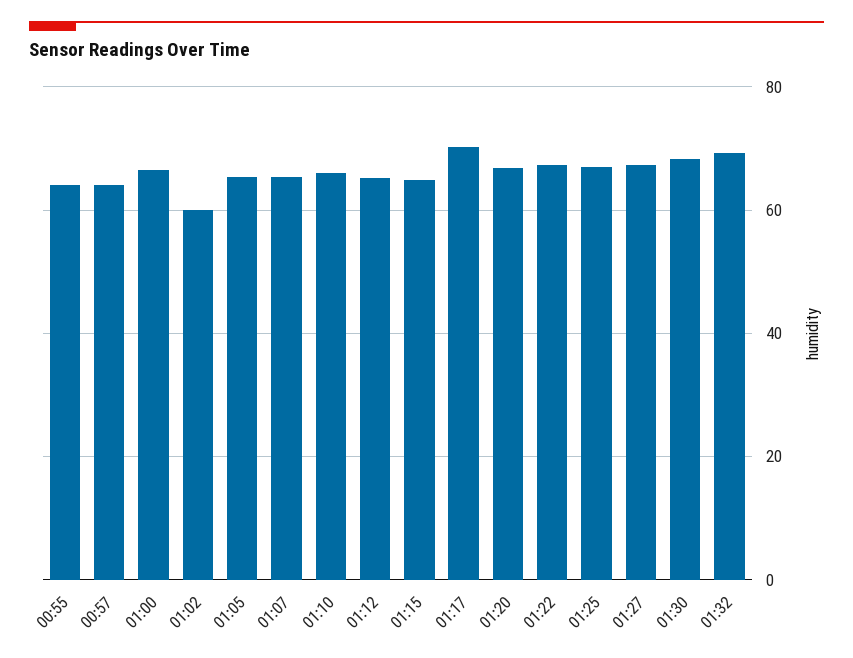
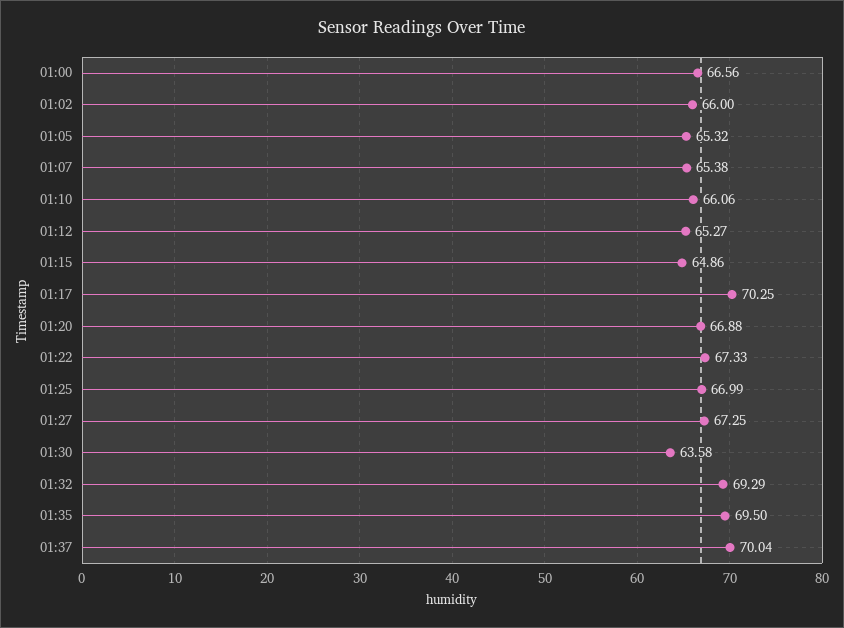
00:55: 64 -> none
00:57: 64 -> none
01:02: 60 -> 66
01:30: 68 -> 63.58
01:35: none -> 69.5
01:37: none -> 70.04

